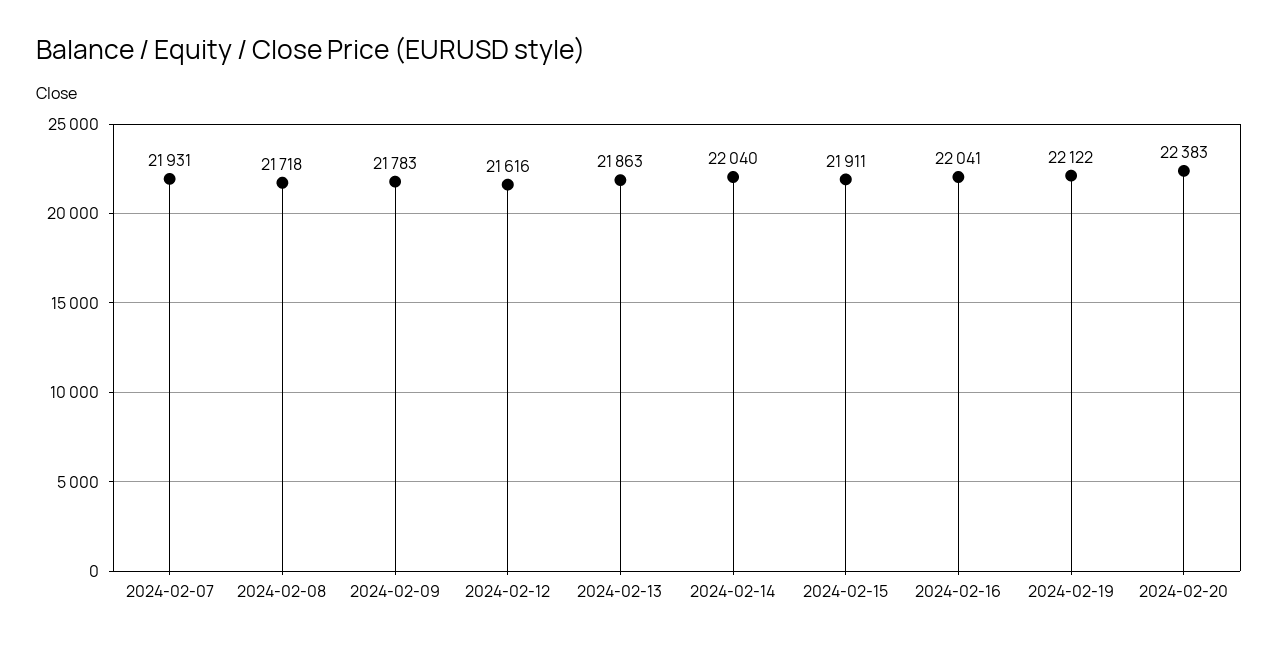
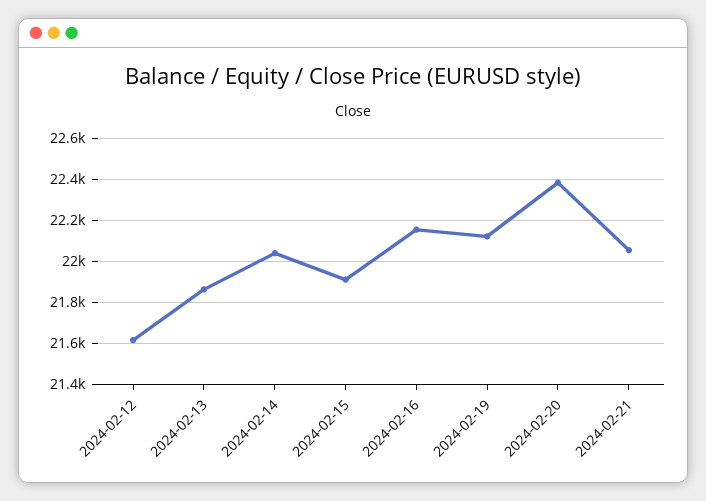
2024-02-07: 21931 -> none
2024-02-08: 21718 -> none
2024-02-09: 21783 -> none
2024-02-16: 22041 -> 22150
2024-02-21: none -> 22050

